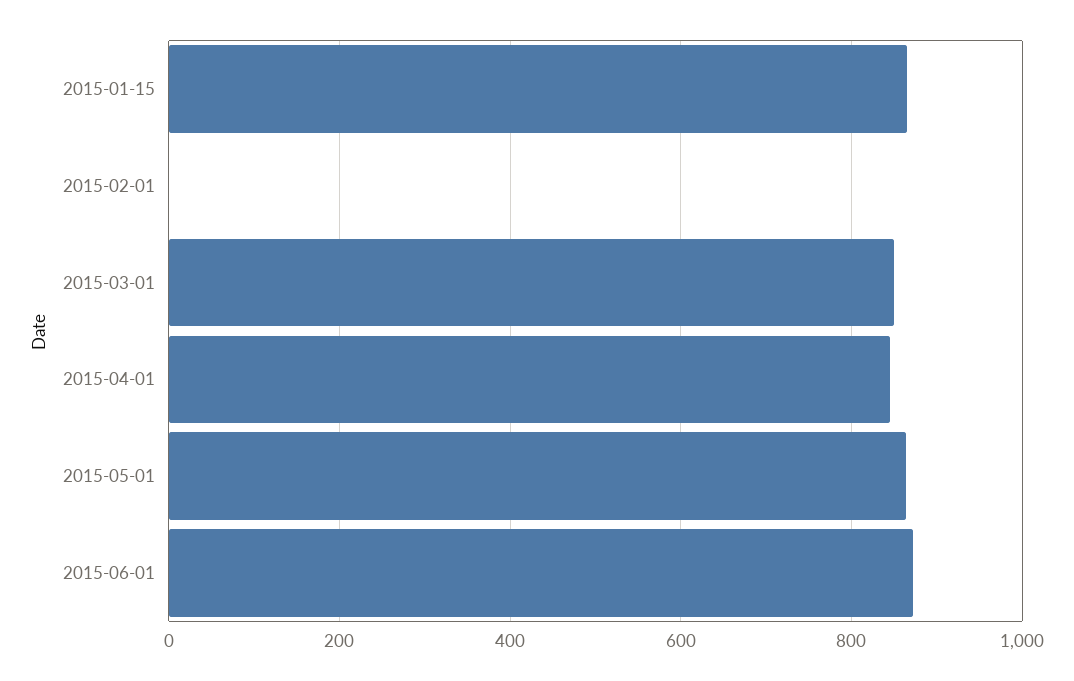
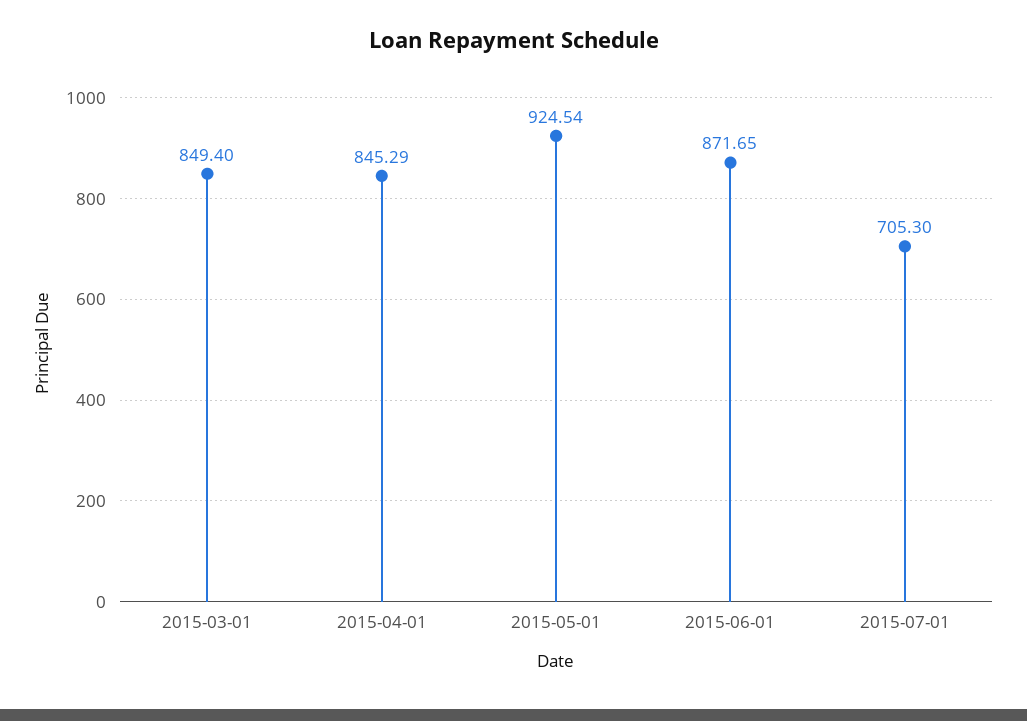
2015-01-15: 860 -> none
2015-02-01: 0 -> none
2015-05-01: 860 -> 924.54
2015-07-01: none -> 705.3

